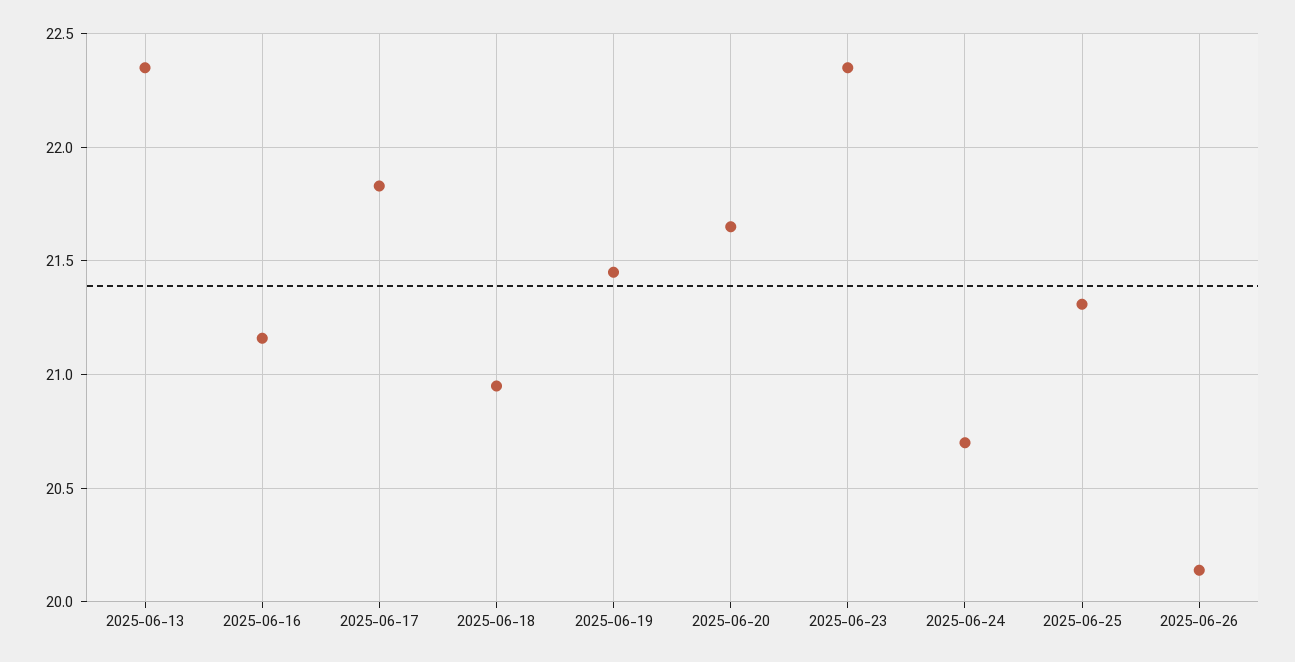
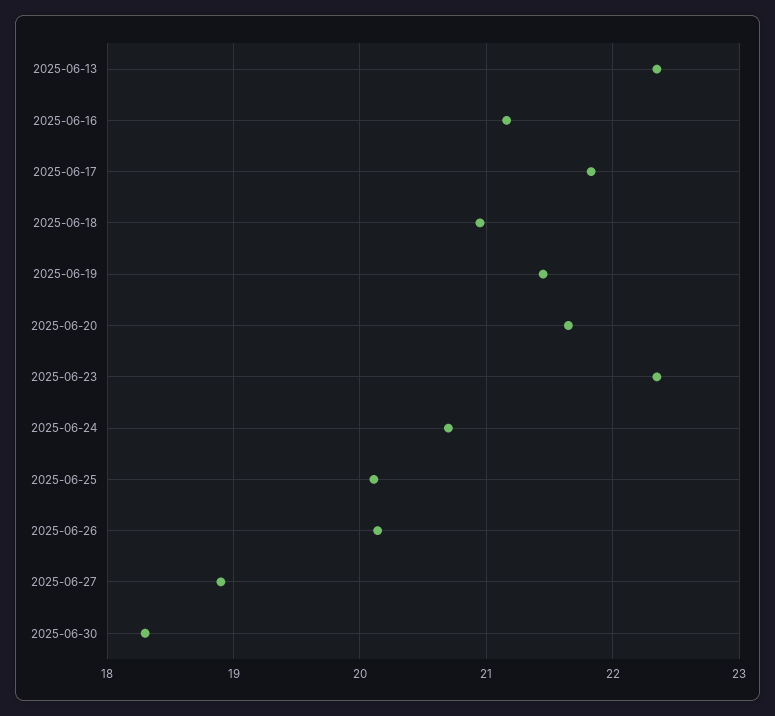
2025-06-25: 21.3 -> 20.1
2025-06-27: none -> 18.9
2025-06-30: none -> 18.3

